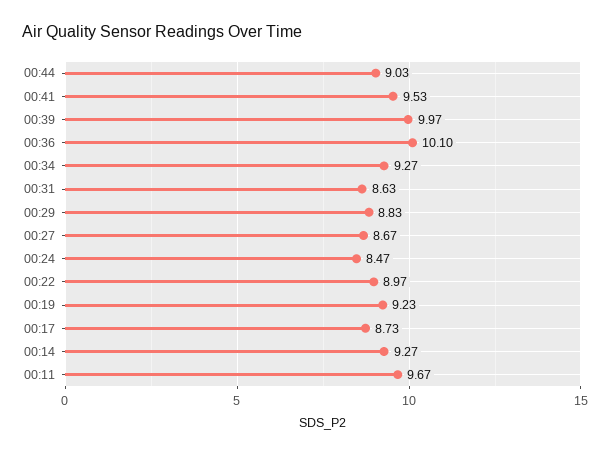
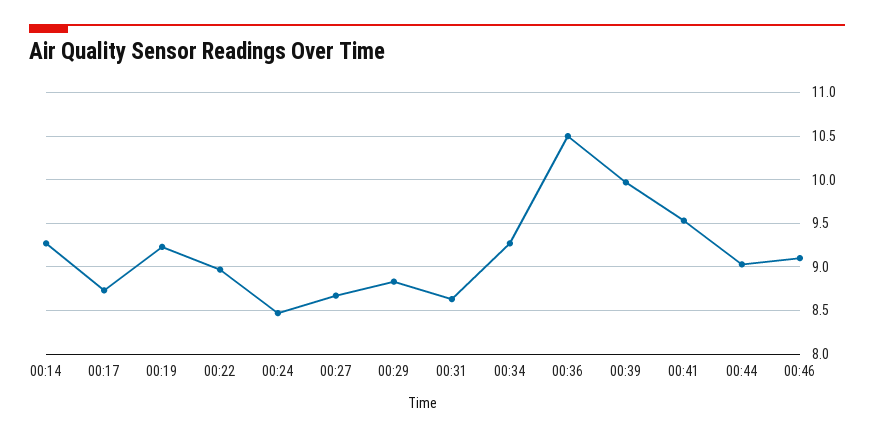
00:36: 10.1 -> 10.5
00:11: 9.67 -> none
00:46: none -> 9.1

